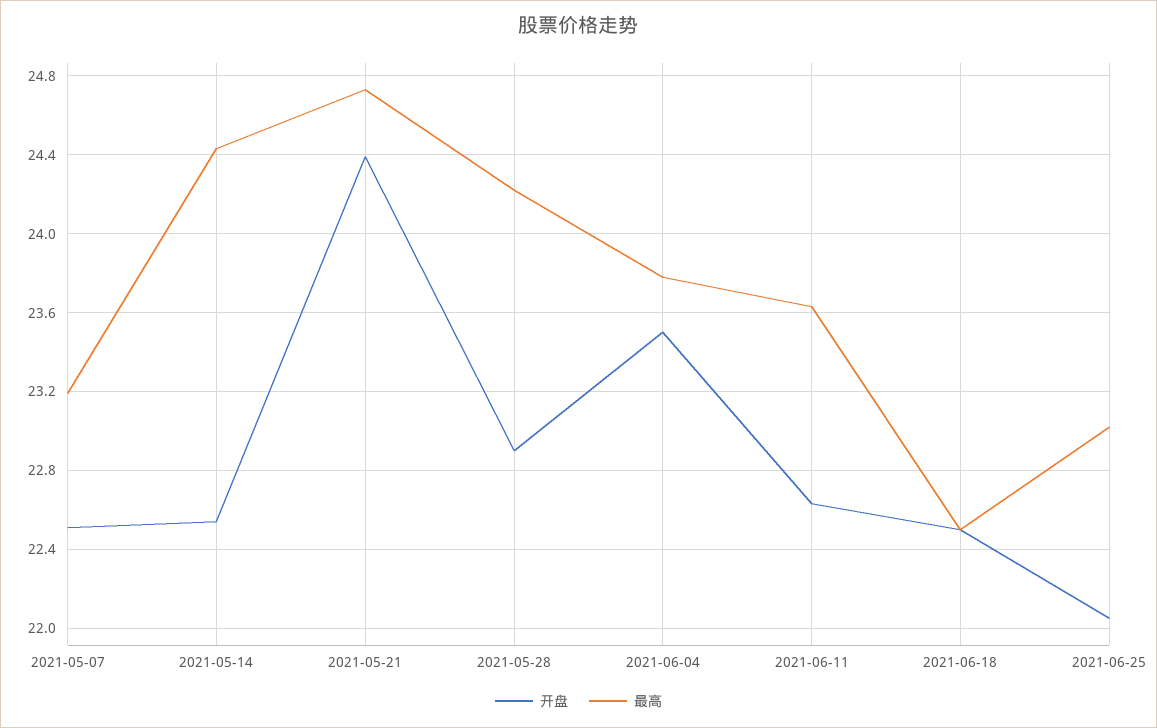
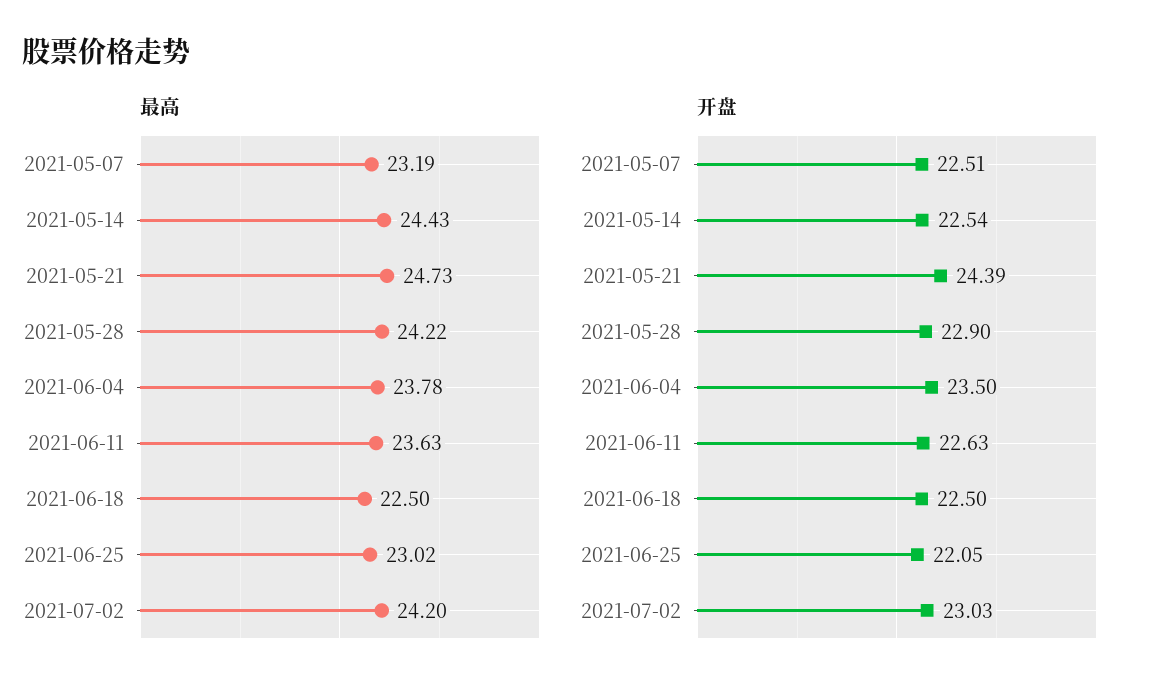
最高, 2021-07-02: none -> 24.2
开盘, 2021-07-02: none -> 23.03

